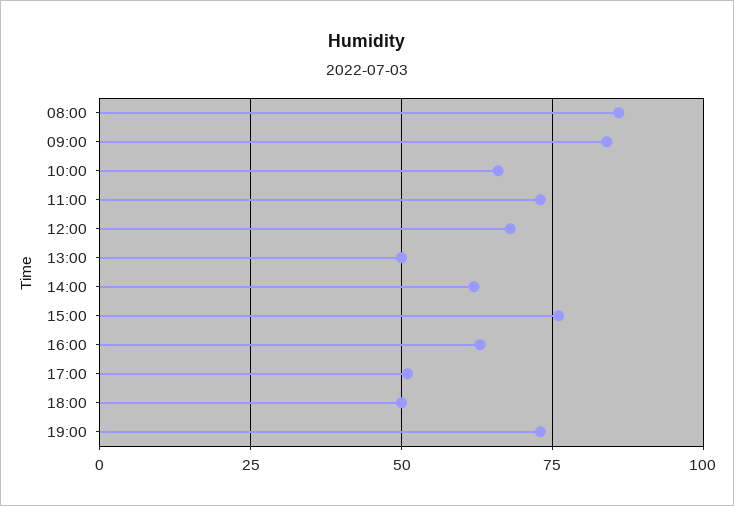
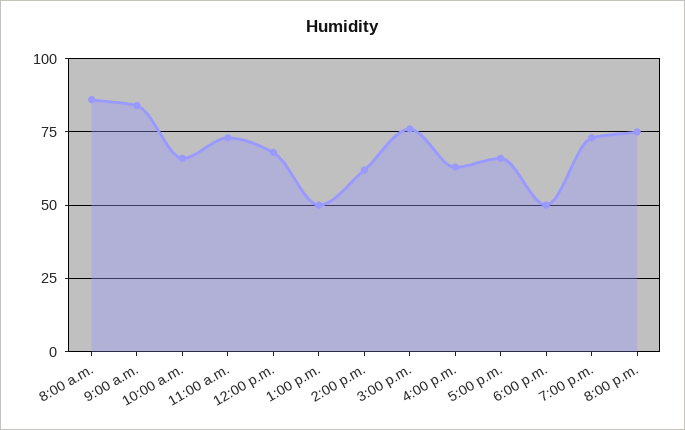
17:00: 50 -> 65
8:00 p.m.: none -> 75

